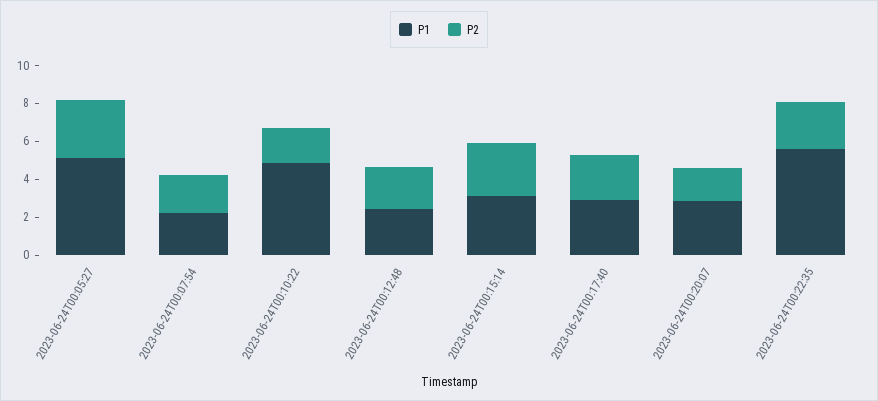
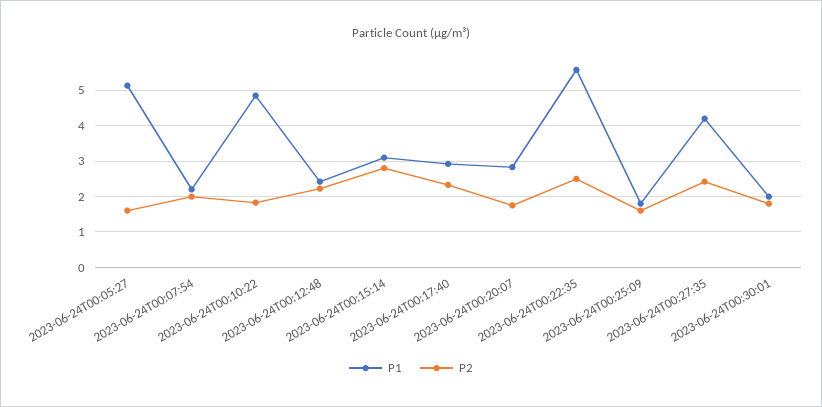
P2, 2023-06-24T00:05:27: 3 -> 1.6
P1, 2023-06-24T00:25:09: none -> 1.8
P2, 2023-06-24T00:25:09: none -> 1.6
P1, 2023-06-24T00:27:35: none -> 4.2
P2, 2023-06-24T00:27:35: none -> 2.4
P1, 2023-06-24T00:30:01: none -> 2
P2, 2023-06-24T00:30:01: none -> 1.8

